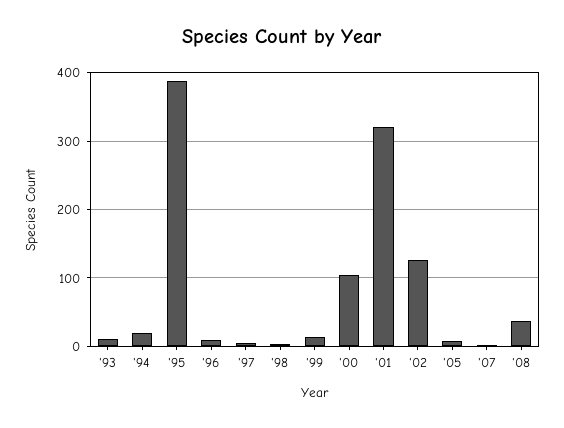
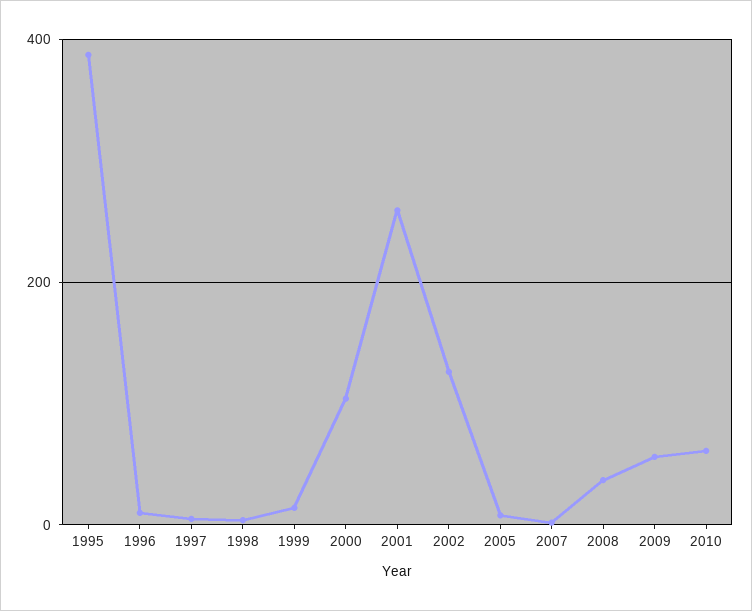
'93: 10 -> none
'94: 20 -> none
'01: 320 -> 260
2009: none -> 60
2010: none -> 60

